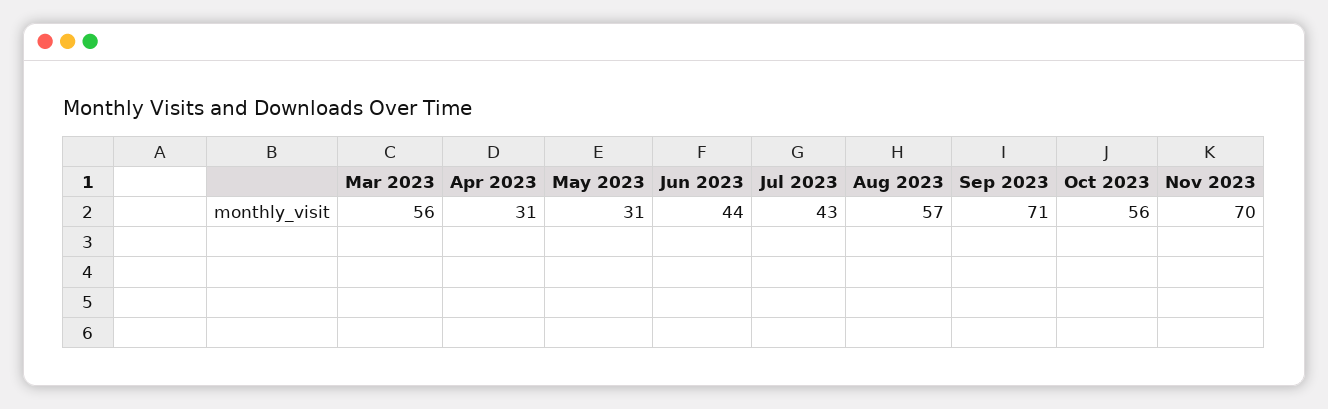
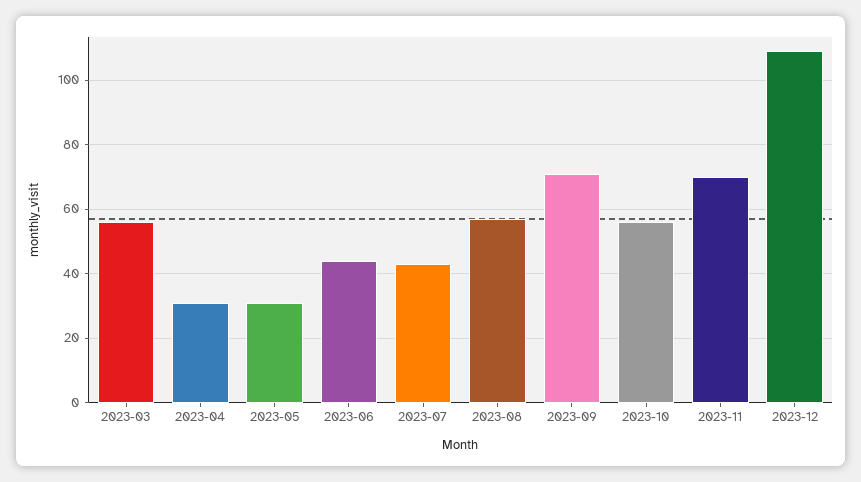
2023-12: none -> 110

